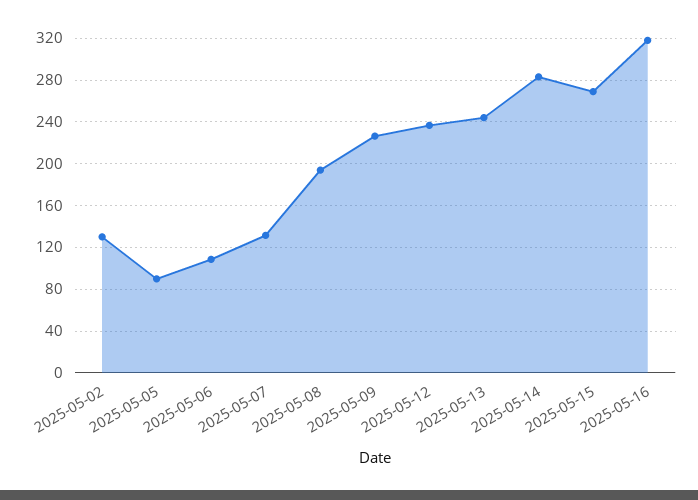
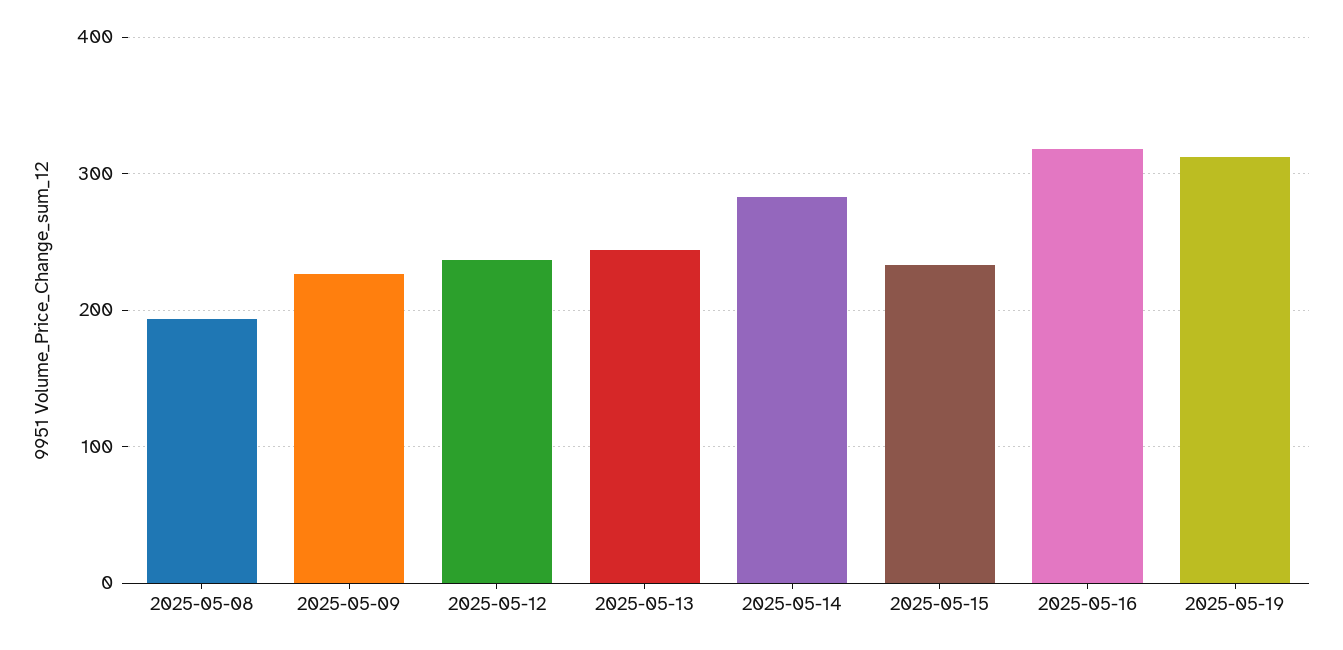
2025-05-02: 130 -> none
2025-05-05: 90 -> none
2025-05-06: 110 -> none
2025-05-07: 130 -> none
2025-05-15: 270 -> 230
2025-05-19: none -> 310

